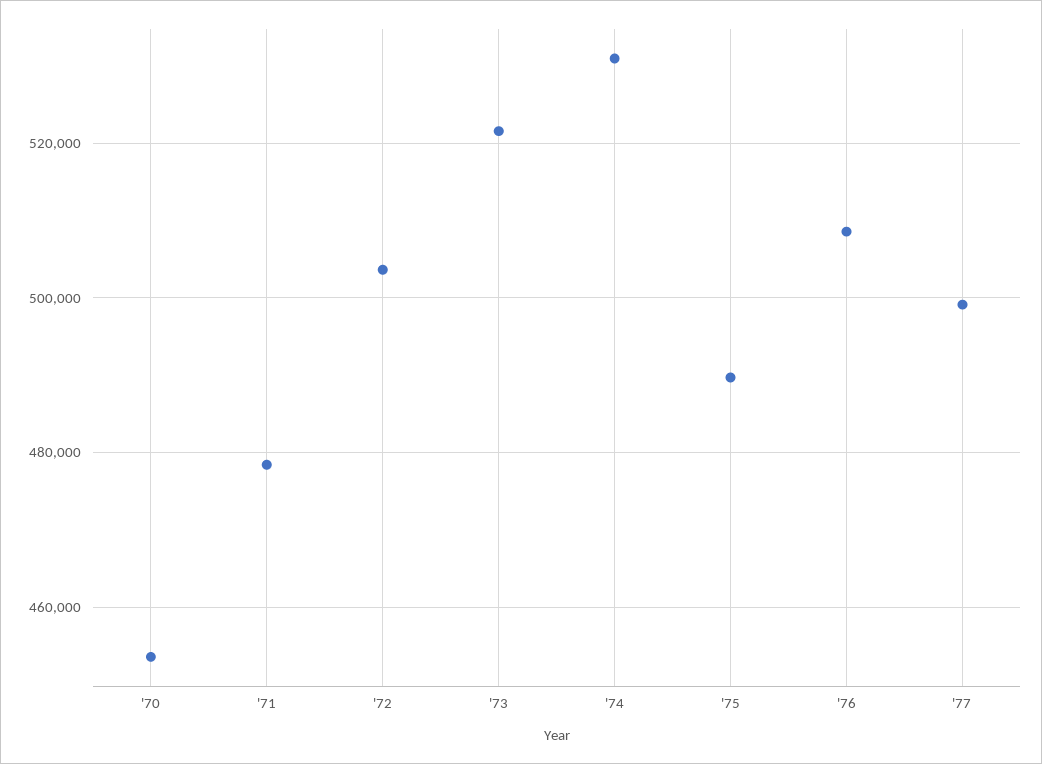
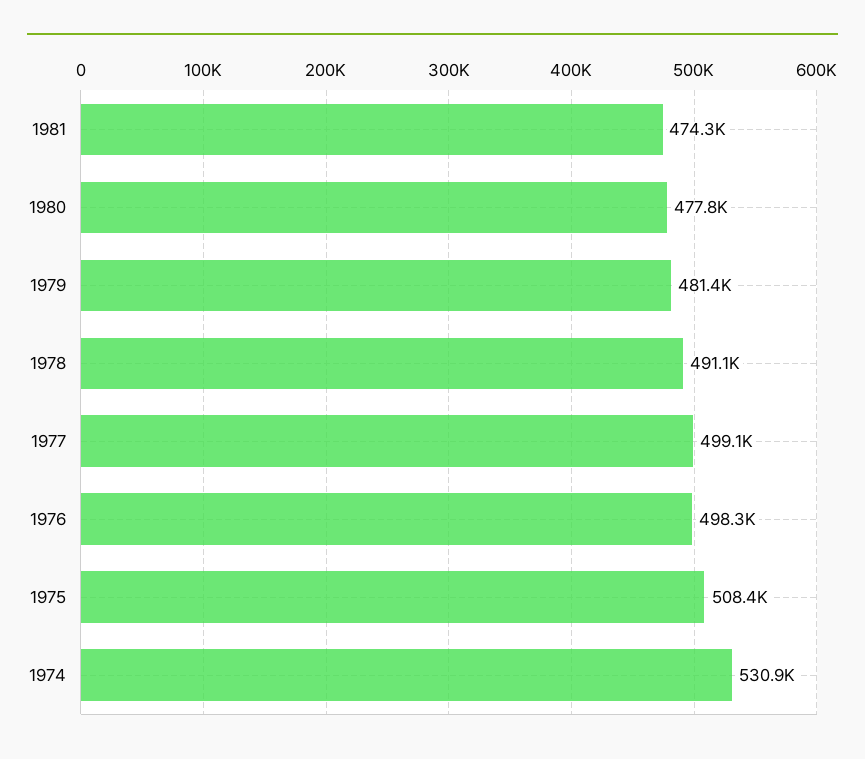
'70: 454000 -> none
'71: 478000 -> none
'72: 504000 -> none
'73: 522000 -> none
'75: 490000 -> 508400
'76: 508000 -> 498300
1981: none -> 474300
1980: none -> 477800
1979: none -> 481400
1978: none -> 491100

